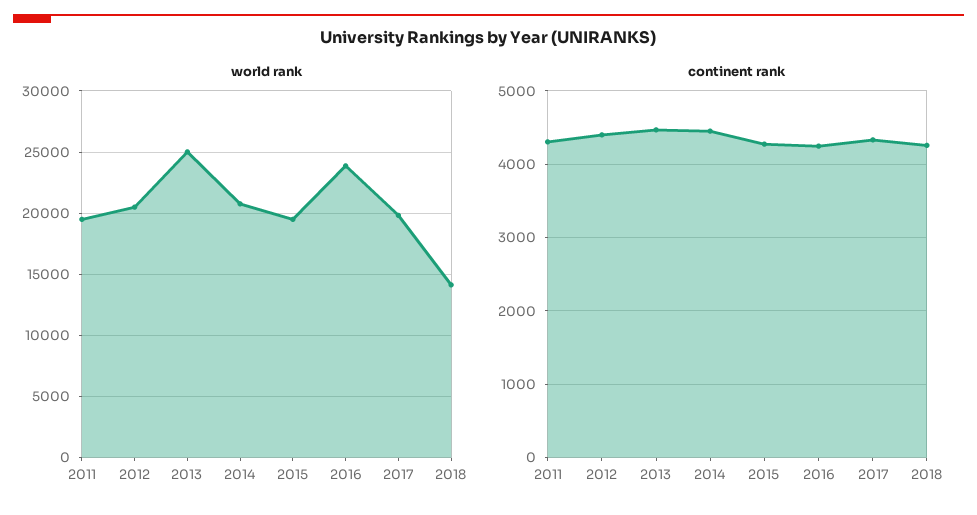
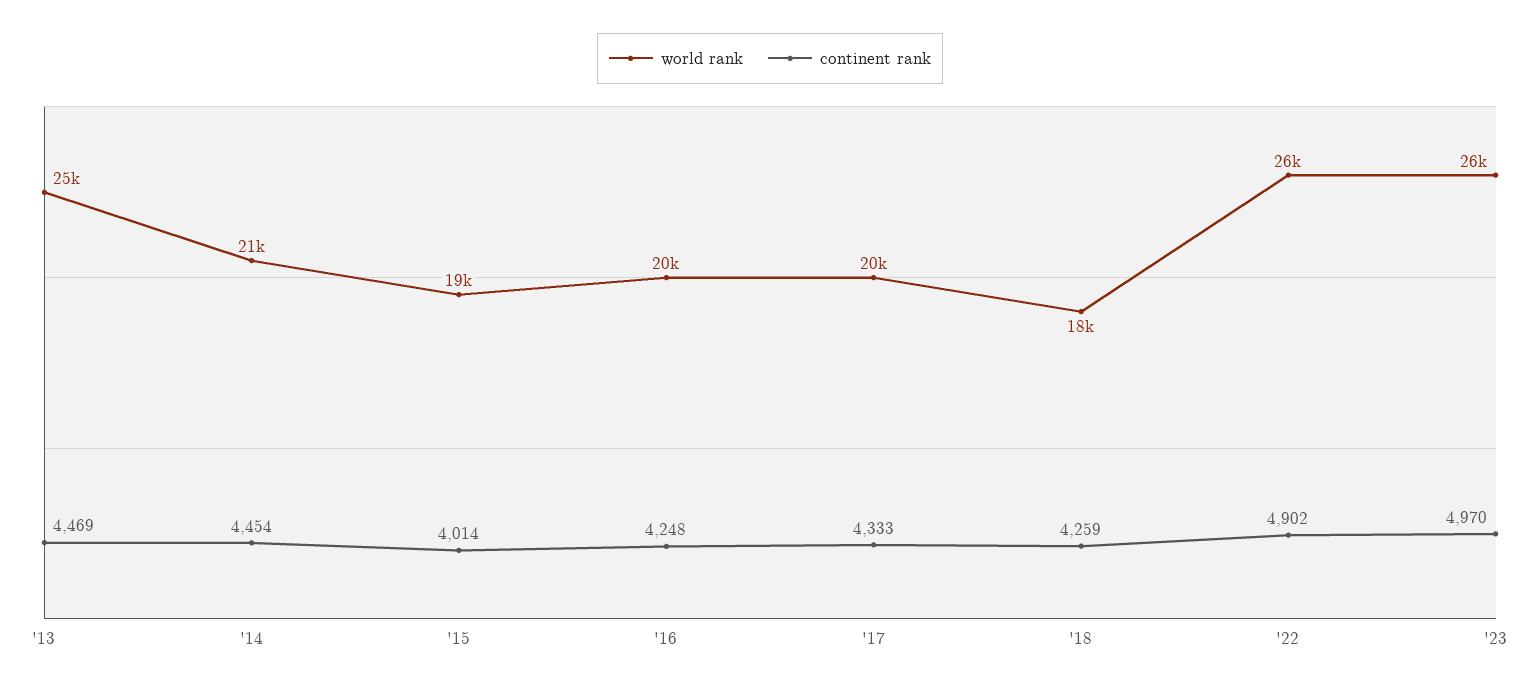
world rank, 2011: 19500 -> none
world rank, 2012: 20500 -> none
world rank, 2016: 24000 -> 20000
world rank, 2018: 14000 -> 18000
continent rank, 2011: 4300 -> none
continent rank, 2012: 4400 -> none
continent rank, 2015: 4300 -> 4014
world rank, '22: none -> 26000
continent rank, '22: none -> 4902
world rank, '23: none -> 26000
continent rank, '23: none -> 4970

